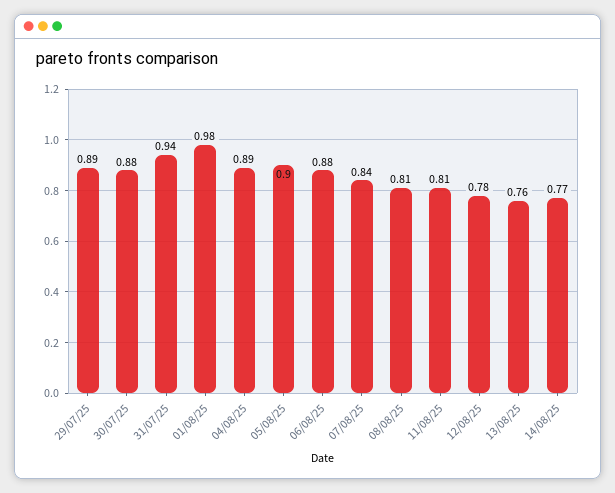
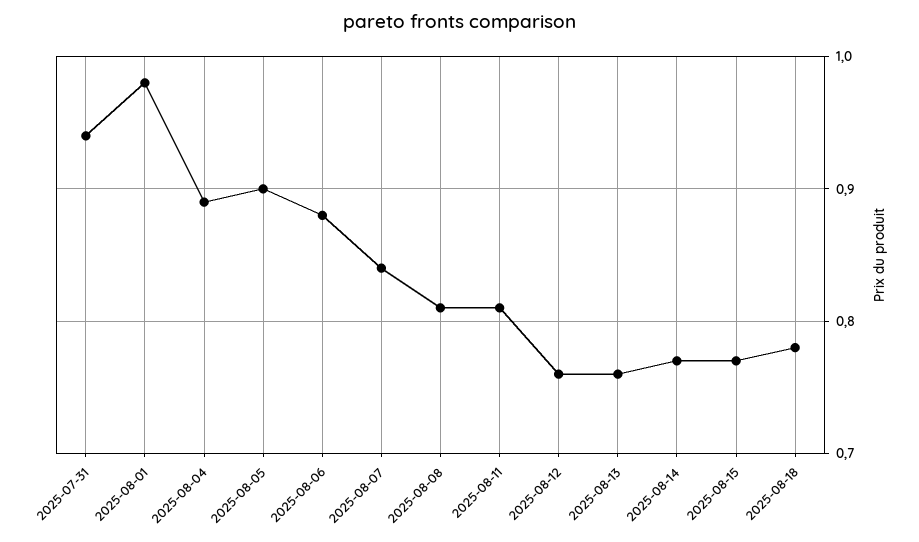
29/07/25: 0.89 -> none
30/07/25: 0.88 -> none
12/08/25: 0.78 -> 0.76
2025-08-15: none -> 0.77
2025-08-18: none -> 0.78

